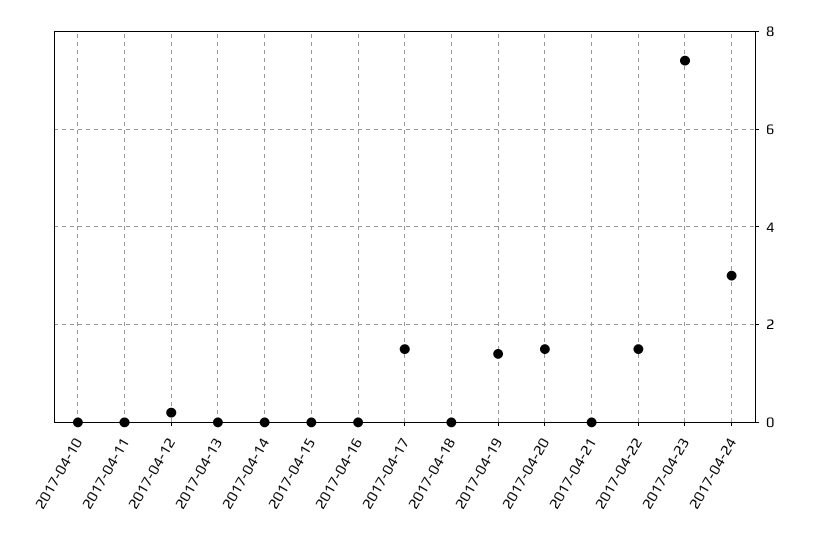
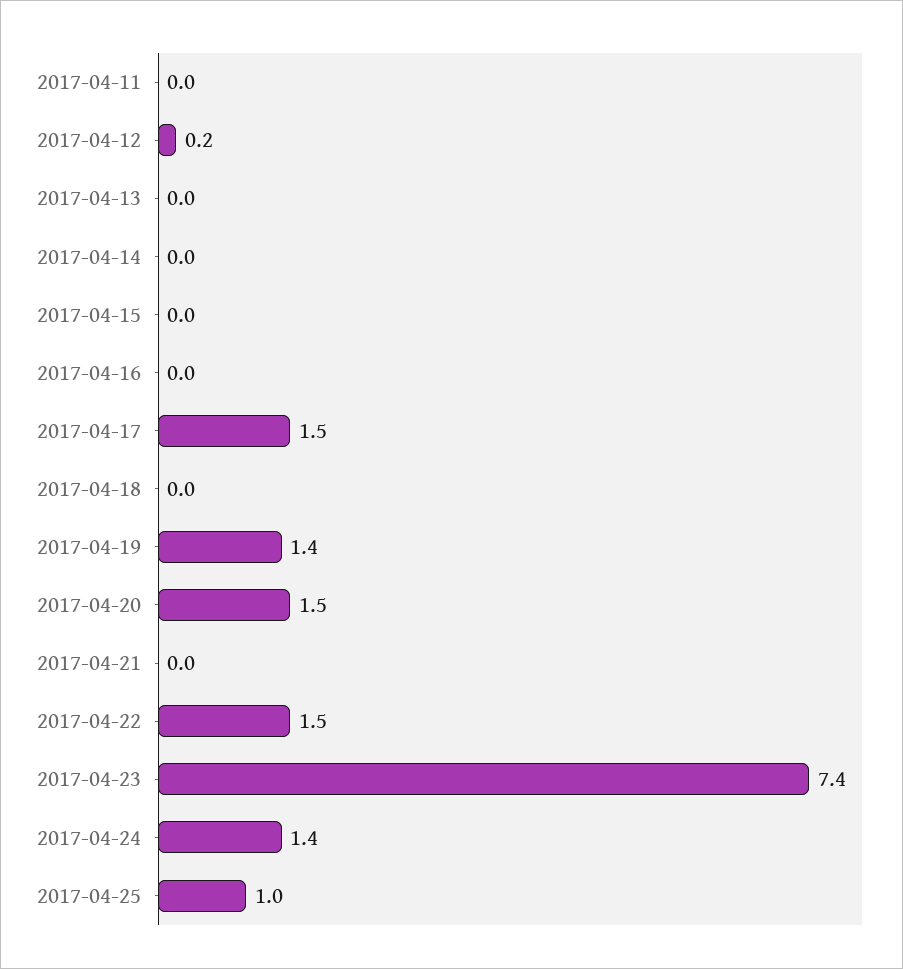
2017-04-10: 0 -> none
2017-04-24: 3 -> 1.4
2017-04-25: none -> 1

